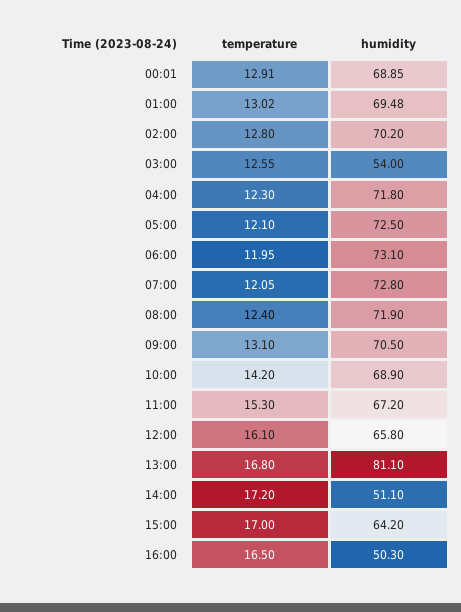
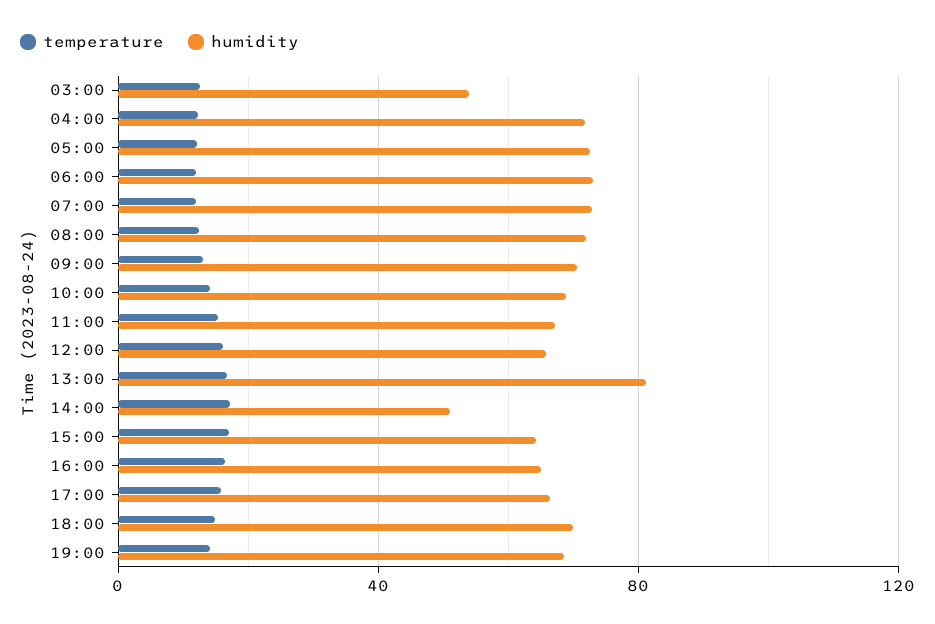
temperature, 00:01: 12.91 -> none
humidity, 00:01: 68.85 -> none
temperature, 01:00: 13.02 -> none
humidity, 01:00: 69.48 -> none
temperature, 02:00: 12.8 -> none
humidity, 02:00: 70.2 -> none
humidity, 16:00: 50.3 -> 65
temperature, 17:00: none -> 15
humidity, 17:00: none -> 65
temperature, 18:00: none -> 15
humidity, 18:00: none -> 70
temperature, 19:00: none -> 15
humidity, 19:00: none -> 70

